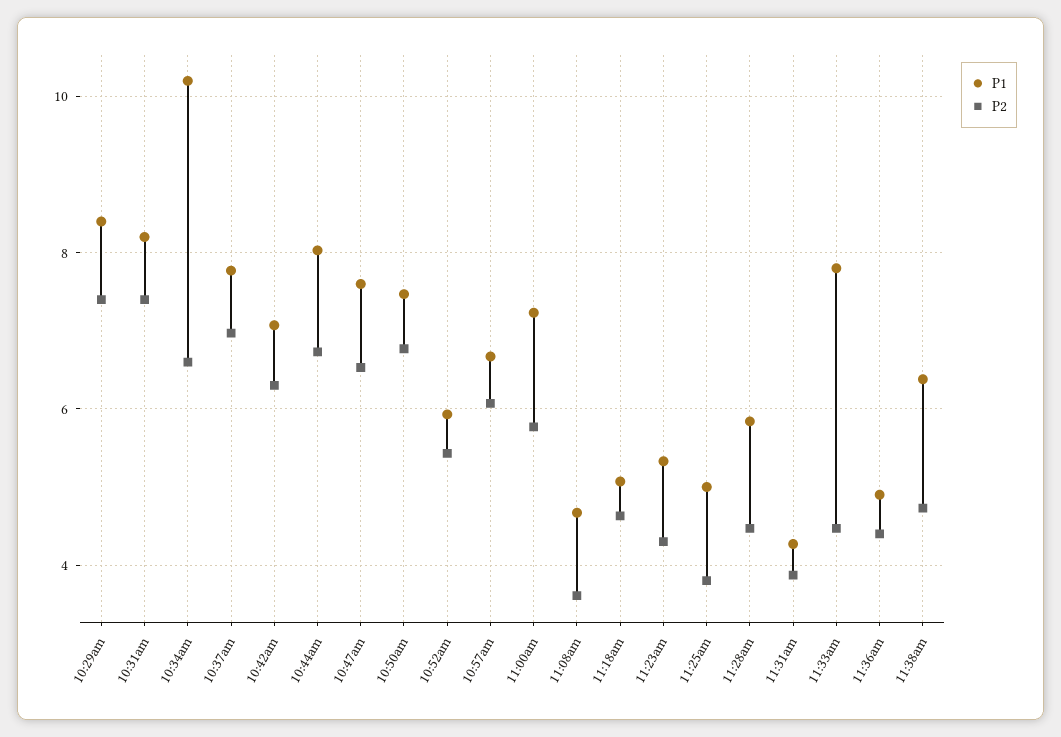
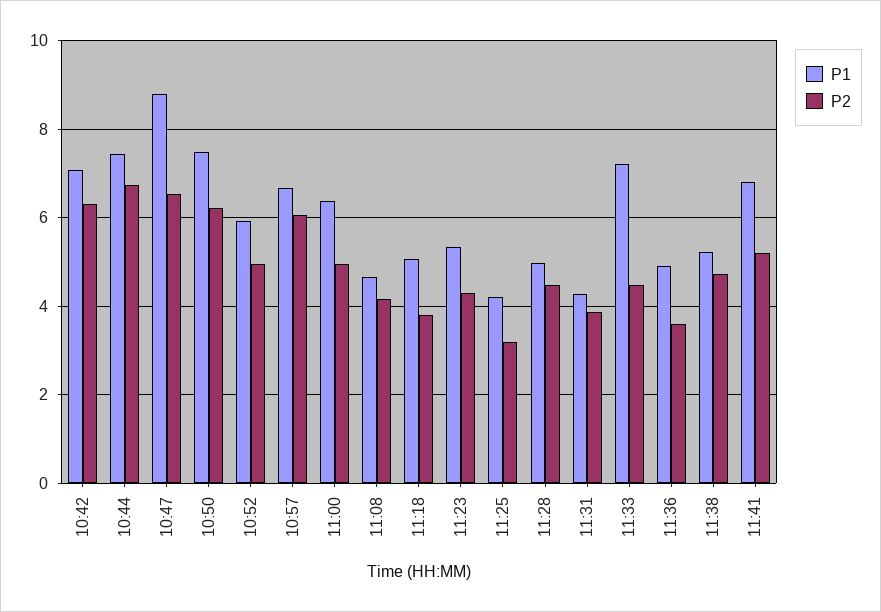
P1, 10:29am: 8.4 -> none
P2, 10:29am: 7.4 -> none
P1, 10:31am: 8.2 -> none
P2, 10:31am: 7.4 -> none
P1, 10:34am: 10.2 -> none
P2, 10:34am: 6.6 -> none
P1, 10:37am: 7.8 -> none
P2, 10:37am: 7 -> none
P1, 10:44am: 8 -> 7.4
P1, 10:47am: 7.6 -> 8.8
P2, 10:50am: 6.8 -> 6.2
P2, 10:52am: 5.4 -> 5
P1, 11:00am: 7.2 -> 6.4
P2, 11:00am: 5.8 -> 5
P2, 11:08am: 3.6 -> 4.2
P2, 11:18am: 4.6 -> 3.8
P1, 11:25am: 5 -> 4.2
P2, 11:25am: 3.8 -> 3.2
P1, 11:28am: 5.8 -> 5
P1, 11:33am: 7.8 -> 7.2
P2, 11:36am: 4.4 -> 3.6
P1, 11:38am: 6.4 -> 5.2
P1, 11:41: none -> 6.8
P2, 11:41: none -> 5.2

